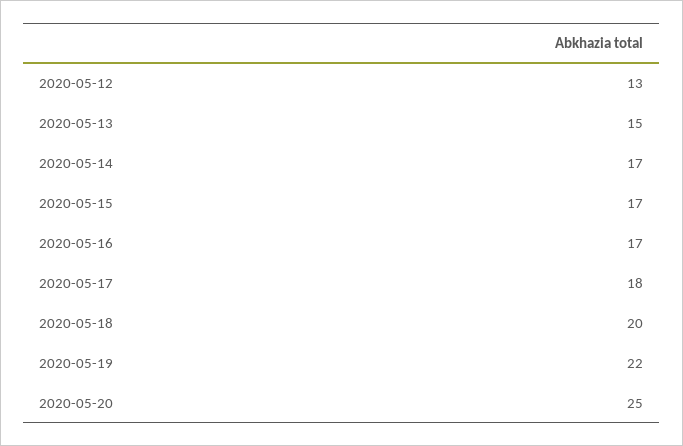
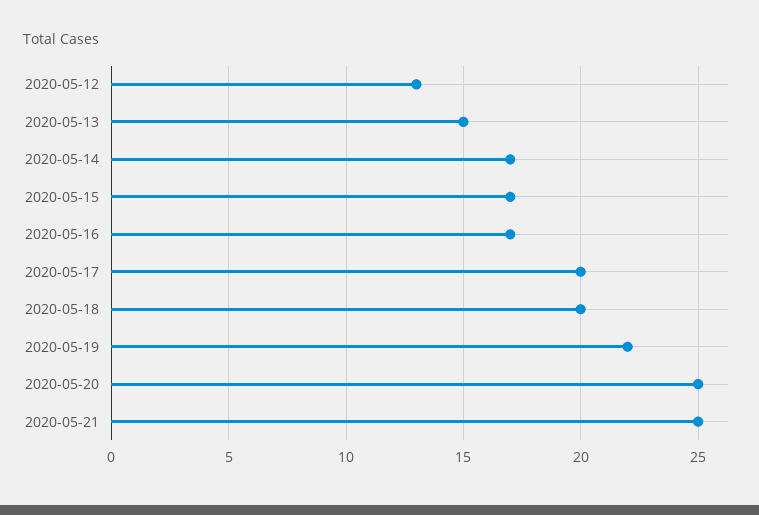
2020-05-17: 18 -> 20
2020-05-21: none -> 25

